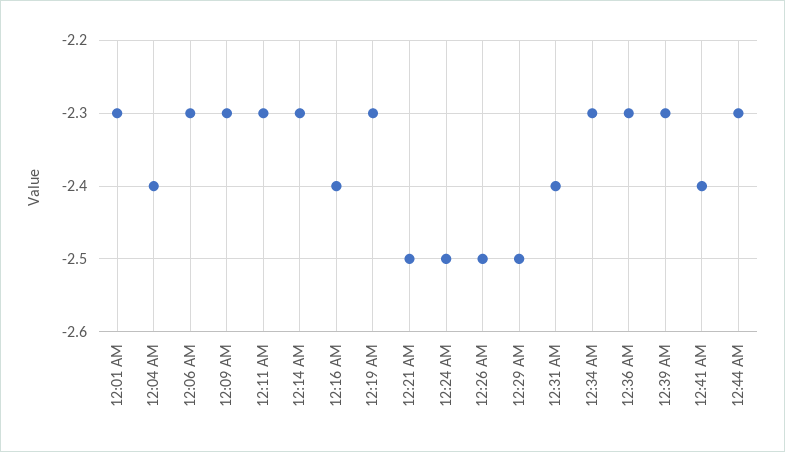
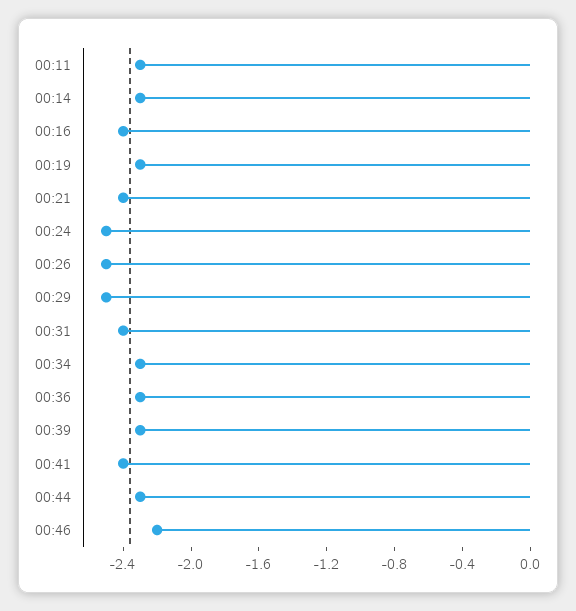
12:01 AM: -2.3 -> none
12:04 AM: -2.4 -> none
12:06 AM: -2.3 -> none
12:09 AM: -2.3 -> none
12:21 AM: -2.5 -> -2.4
00:46: none -> -2.2

